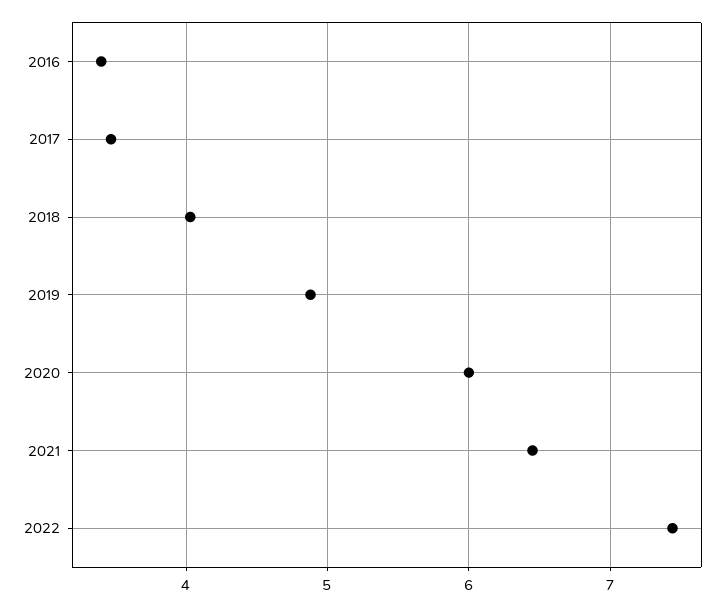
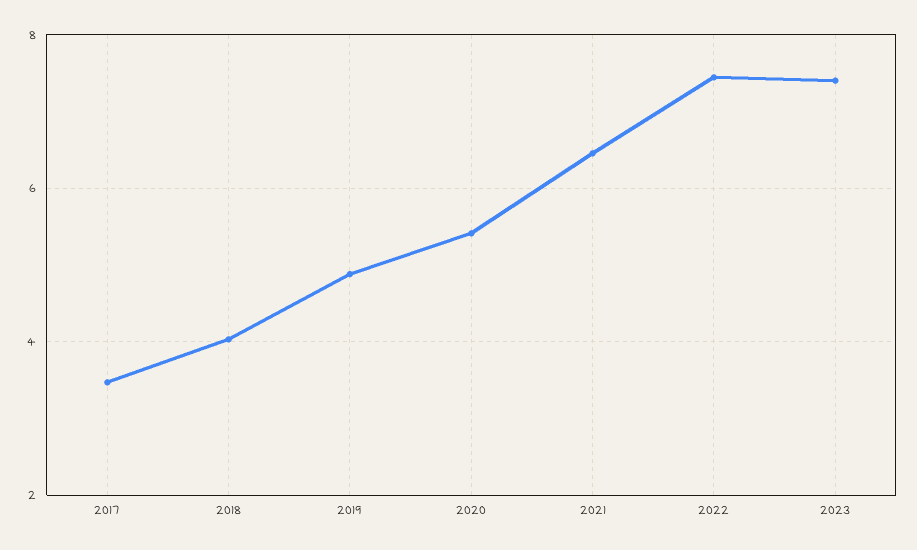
2016: 3.4 -> none
2020: 6 -> 5.4
2023: none -> 7.4

